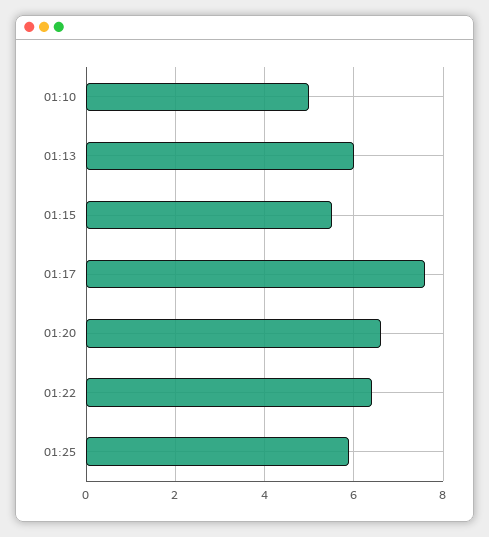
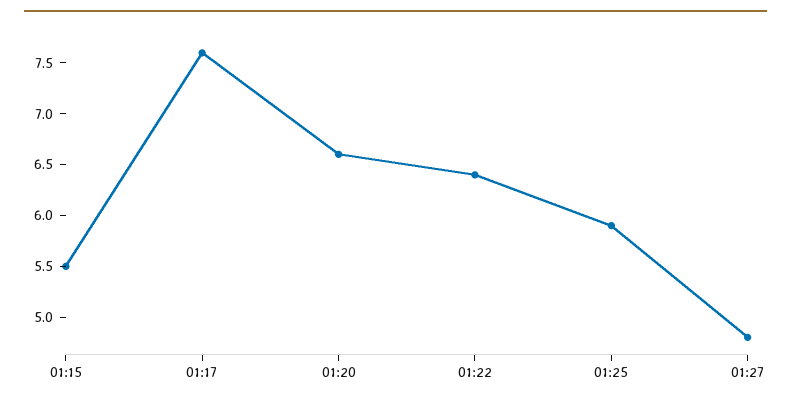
01:10: 5 -> none
01:13: 6 -> none
01:27: none -> 4.8

